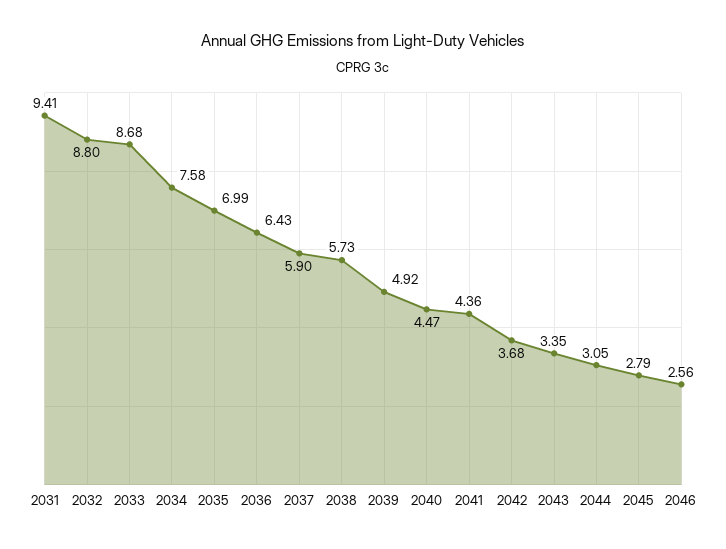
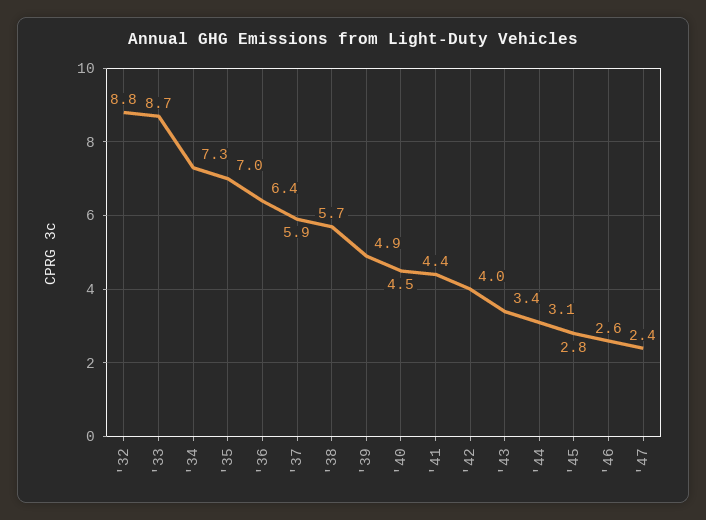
2031: 9.41 -> none
2034: 7.58 -> 7.3
2042: 3.68 -> 4
'47: none -> 2.4

